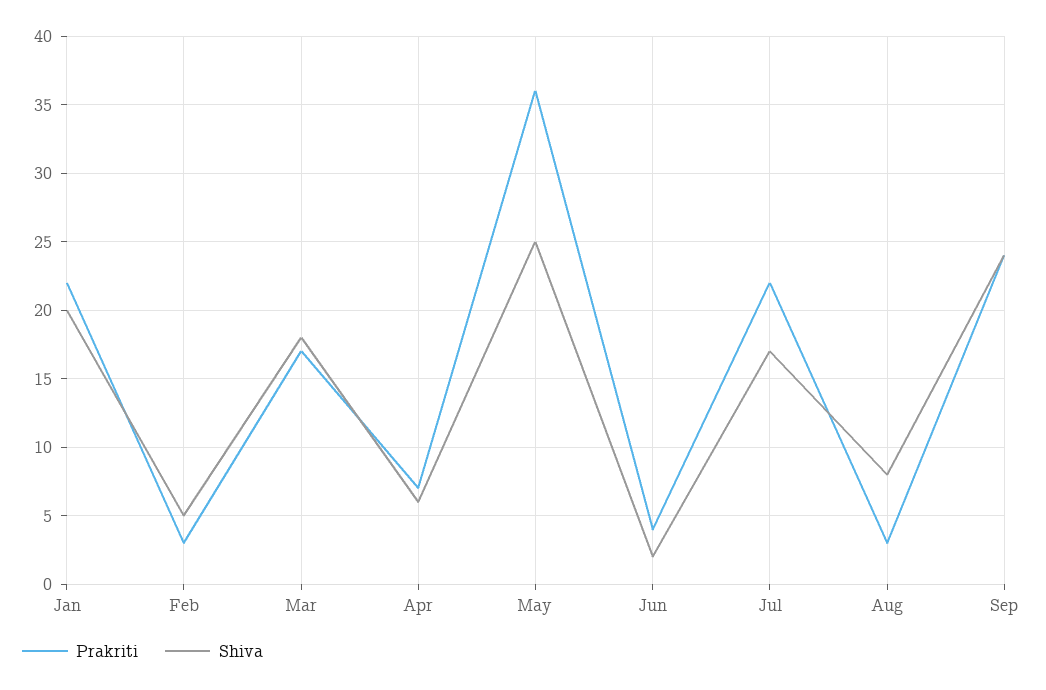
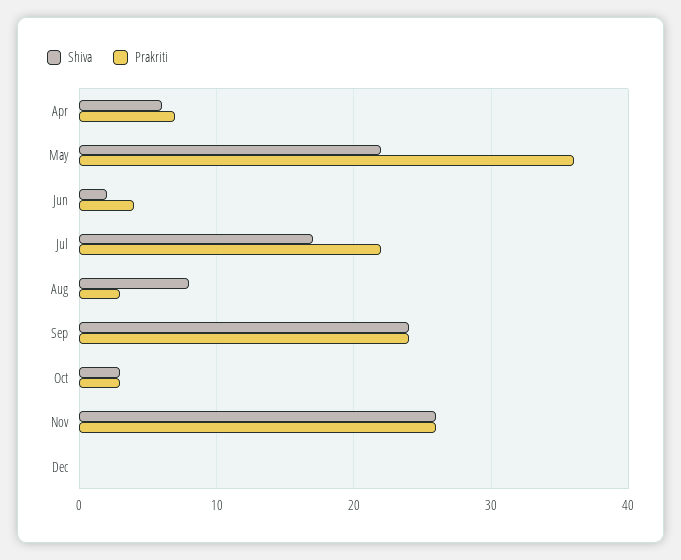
Prakriti, Jan: 22 -> none
Shiva, Jan: 20 -> none
Prakriti, Feb: 3 -> none
Shiva, Feb: 5 -> none
Prakriti, Mar: 17 -> none
Shiva, Mar: 18 -> none
Shiva, May: 25 -> 22
Shiva, Oct: none -> 3
Prakriti, Oct: none -> 3
Shiva, Nov: none -> 26
Prakriti, Nov: none -> 26
Shiva, Dec: none -> 0
Prakriti, Dec: none -> 0

